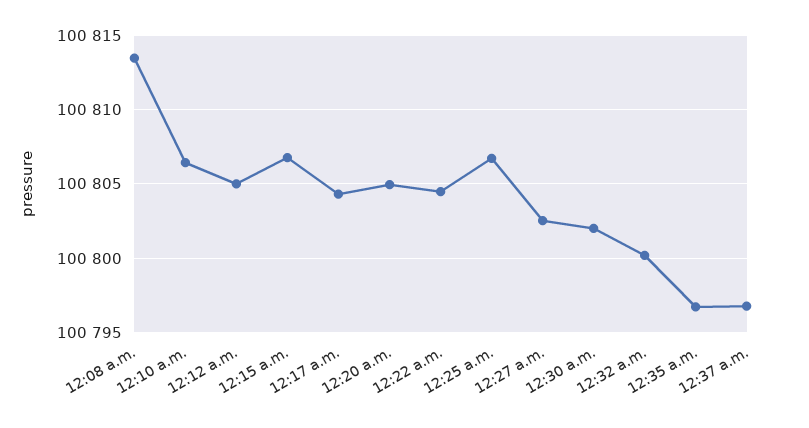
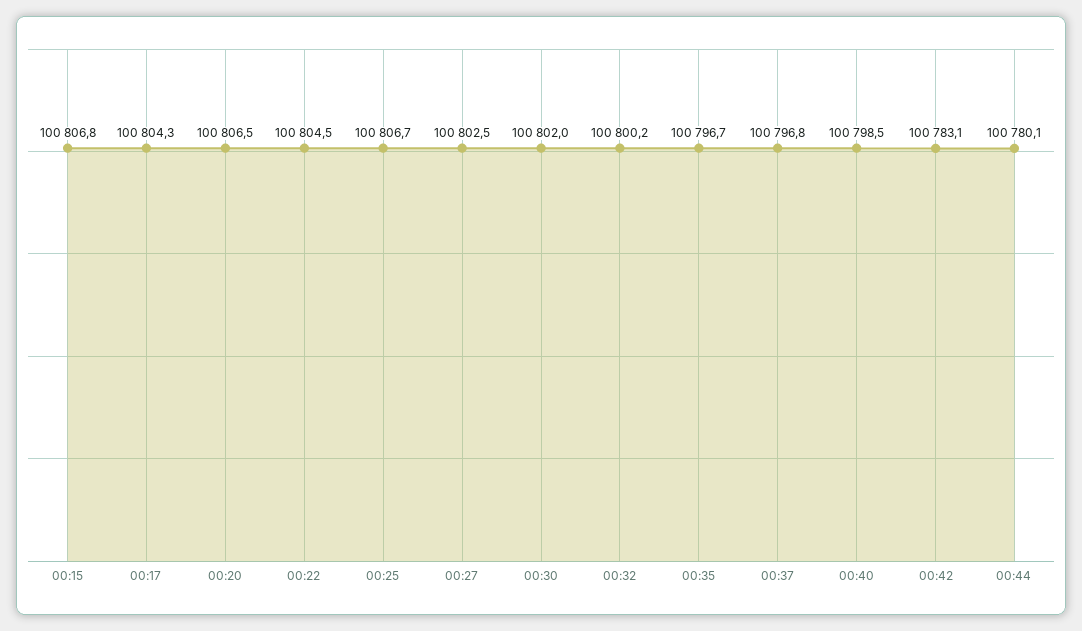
12:08 a.m.: 100813.5 -> none
12:10 a.m.: 100806.5 -> none
12:12 a.m.: 100805 -> none
12:20 a.m.: 100805 -> 100806.5
00:40: none -> 100798.5
00:42: none -> 100783.1
00:44: none -> 100780.1

